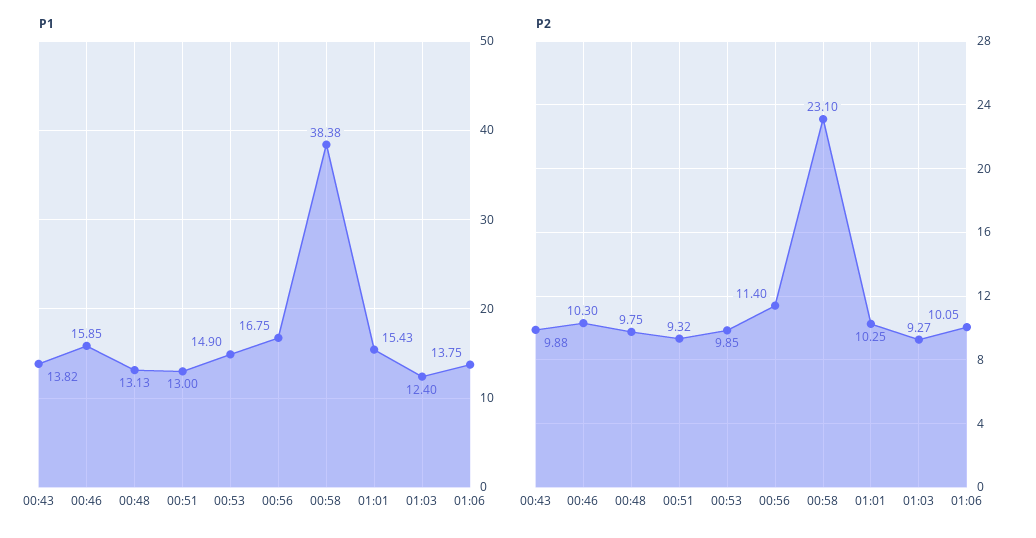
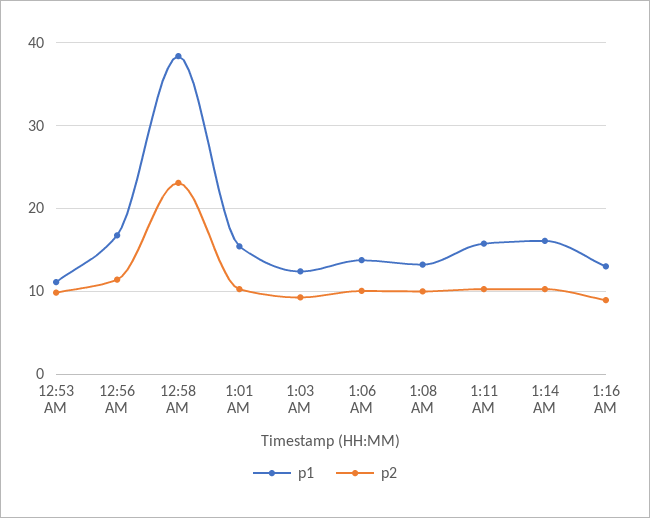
P1, 00:43: 13.82 -> none
P1, 00:46: 15.85 -> none
P1, 00:48: 13.13 -> none
P1, 00:51: 13 -> none
P1, 00:53: 14.9 -> 11
P2, 00:43: 9.88 -> none
P2, 00:46: 10.3 -> none
P2, 00:48: 9.75 -> none
P2, 00:51: 9.32 -> none
P1, 1:08 AM: none -> 13
P2, 1:08 AM: none -> 10
P1, 1:11 AM: none -> 16
P2, 1:11 AM: none -> 10
P1, 1:14 AM: none -> 16
P2, 1:14 AM: none -> 10
P1, 1:16 AM: none -> 13
P2, 1:16 AM: none -> 9

